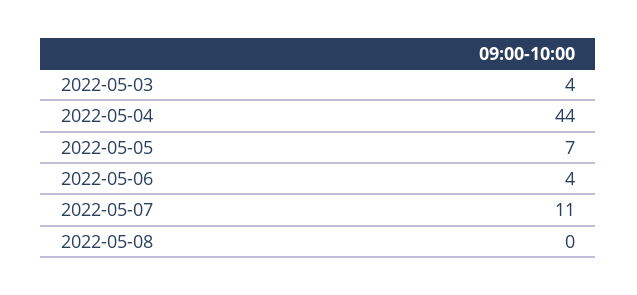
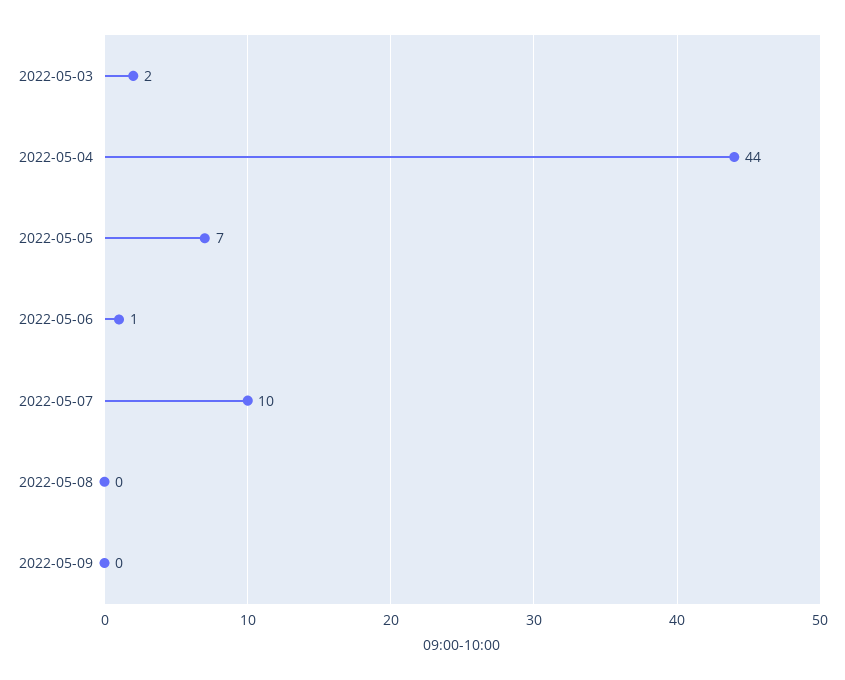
2022-05-03: 4 -> 2
2022-05-06: 4 -> 1
2022-05-07: 11 -> 10
2022-05-09: none -> 0

